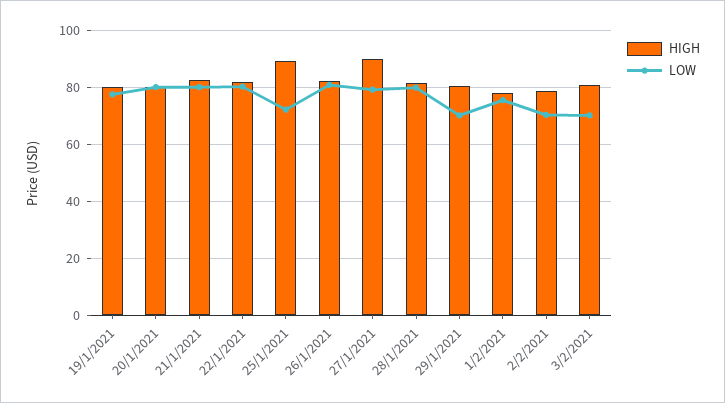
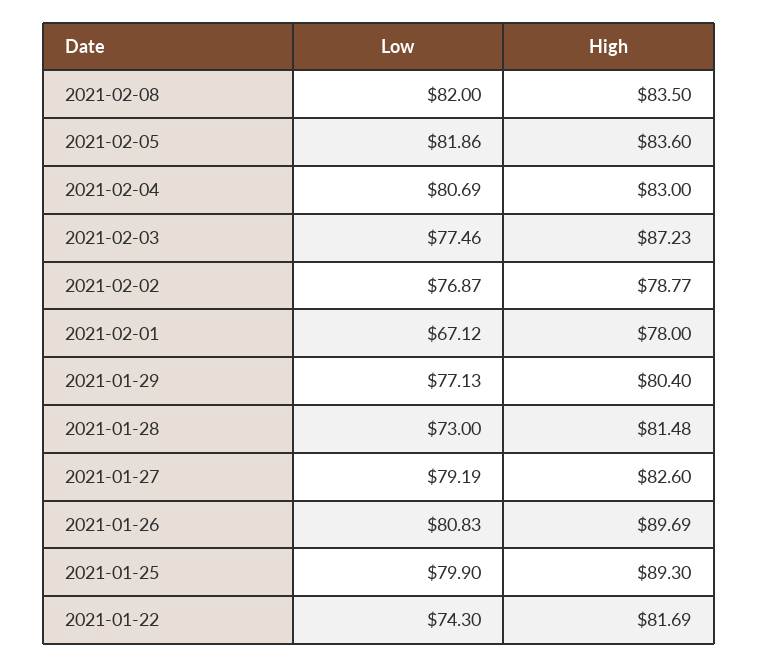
HIGH, 19/1/2021: 80 -> none
LOW, 19/1/2021: 77.5 -> none
HIGH, 20/1/2021: 80 -> none
LOW, 20/1/2021: 80 -> none
HIGH, 21/1/2021: 82.5 -> none
LOW, 21/1/2021: 80 -> none
LOW, 22/1/2021: 80 -> 74.3
LOW, 25/1/2021: 72.5 -> 79.9
HIGH, 26/1/2021: 82.5 -> 89.69
HIGH, 27/1/2021: 90 -> 82.6
LOW, 28/1/2021: 80 -> 73
LOW, 29/1/2021: 70 -> 77.13
LOW, 1/2/2021: 75 -> 67.12
LOW, 2/2/2021: 70 -> 76.87
HIGH, 3/2/2021: 80 -> 87.23
LOW, 3/2/2021: 70 -> 77.46
LOW, 2021-02-08: none -> 82
HIGH, 2021-02-08: none -> 83.5
LOW, 2021-02-05: none -> 81.86
HIGH, 2021-02-05: none -> 83.6
LOW, 2021-02-04: none -> 80.69
HIGH, 2021-02-04: none -> 83

